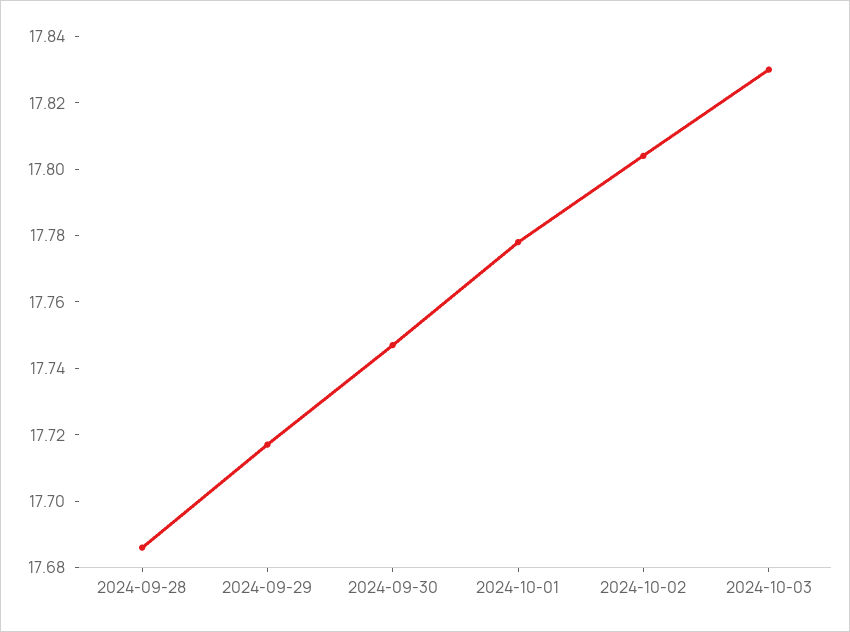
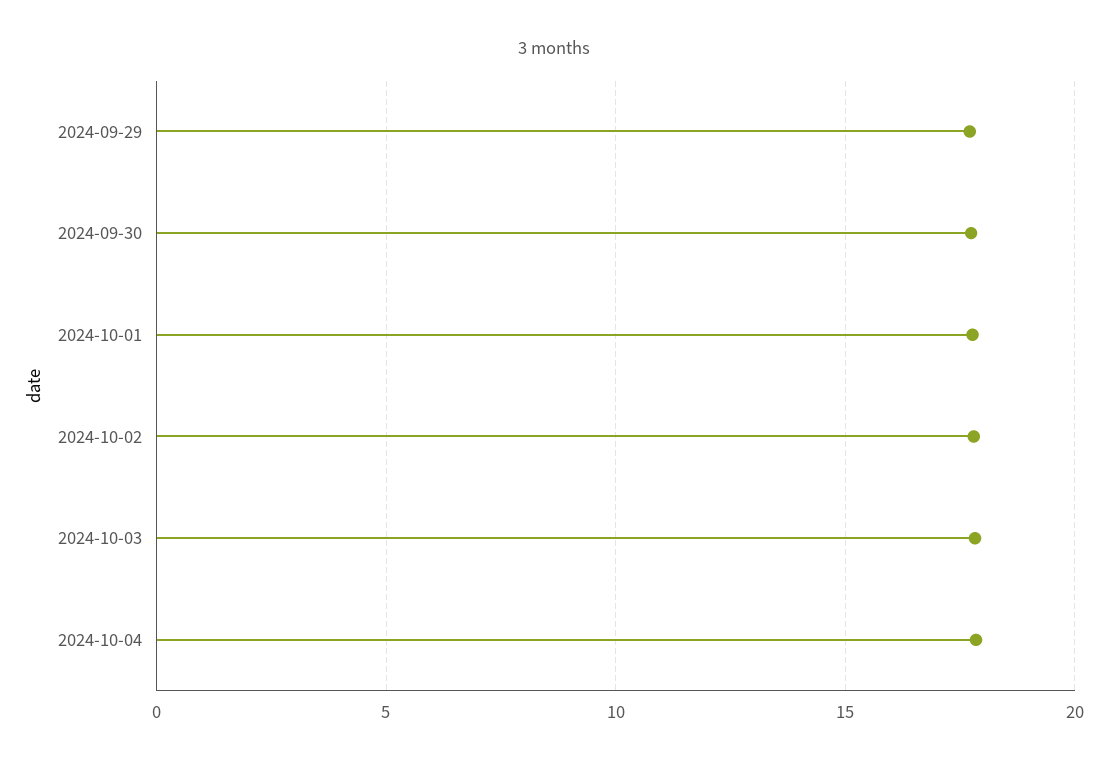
2024-09-28: 17.685 -> none
2024-10-04: none -> 18

